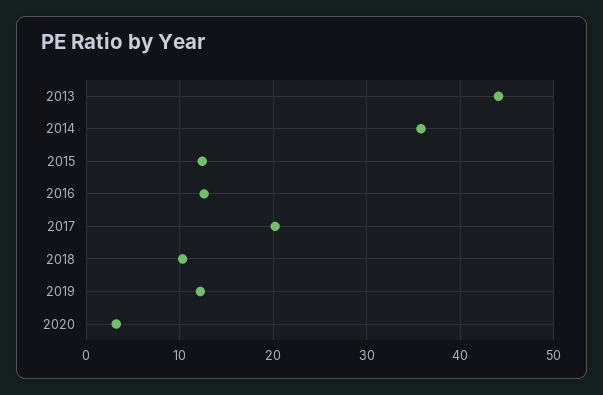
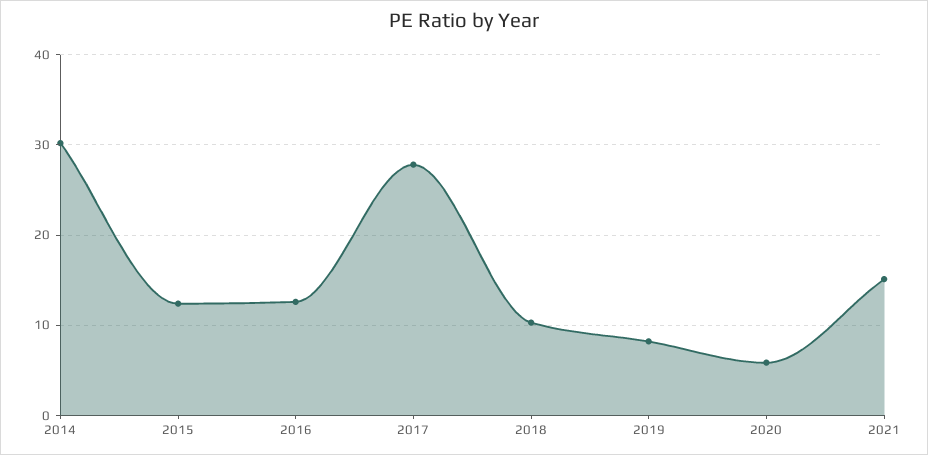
2013: 44 -> none
2014: 36 -> 30
2017: 20 -> 28
2019: 12 -> 8
2020: 3 -> 6
2021: none -> 15

